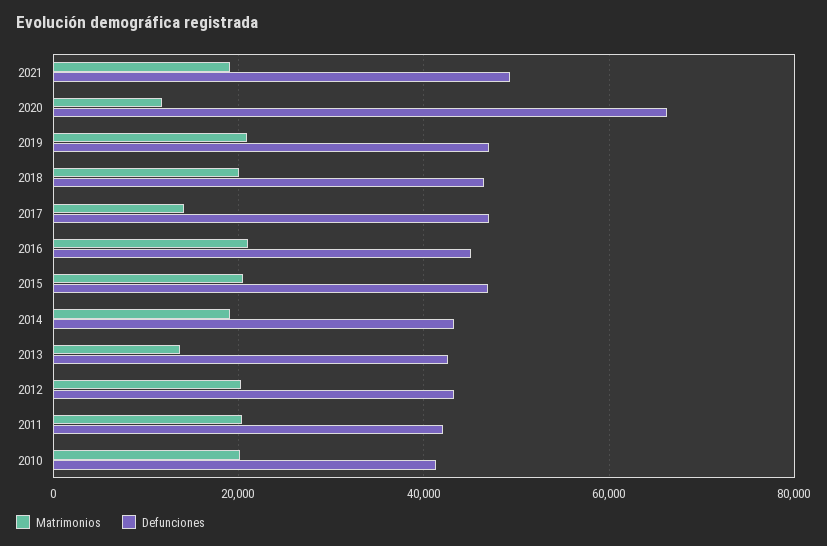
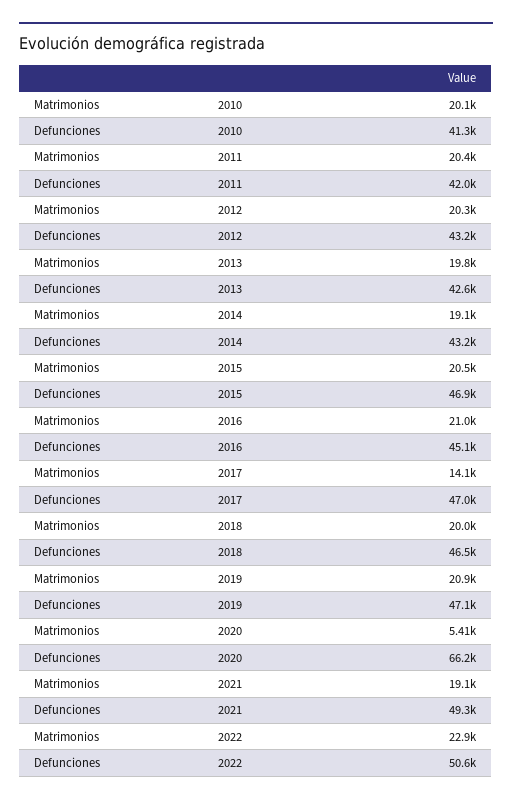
Matrimonios, 2020: 12000 -> 5410
Matrimonios, 2013: 14000 -> 19800
Matrimonios, 2022: none -> 22900
Defunciones, 2022: none -> 50600

